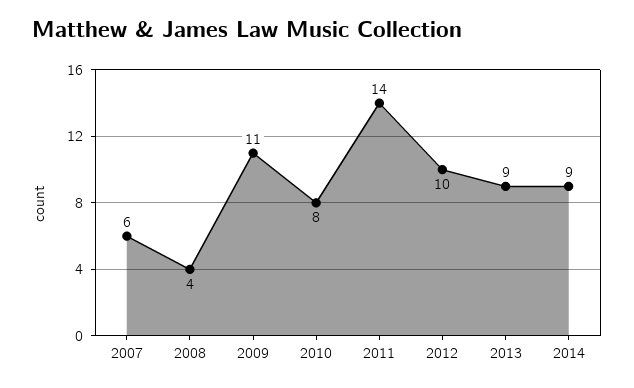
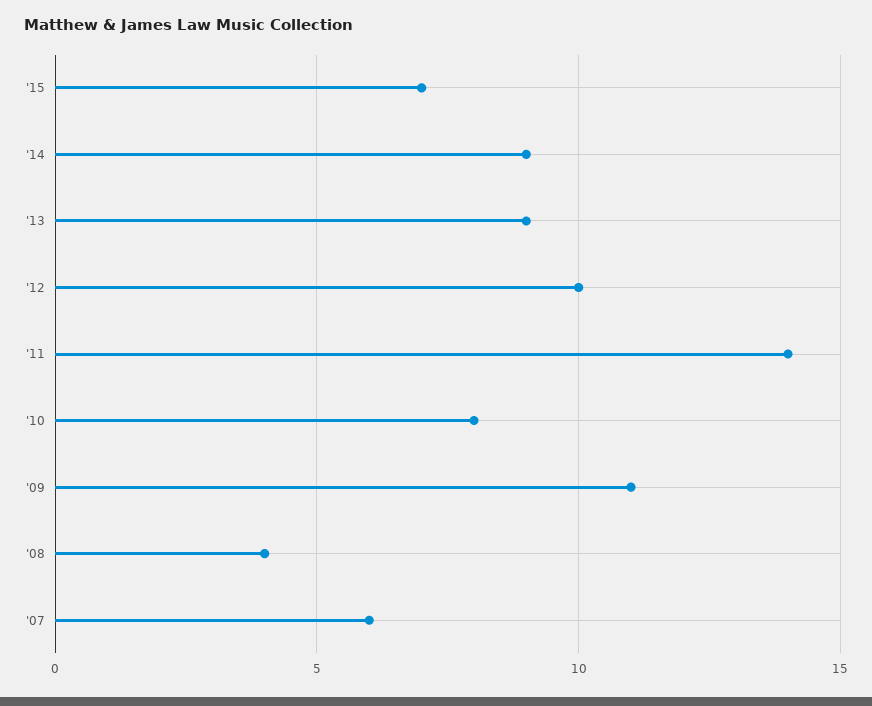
'15: none -> 7

